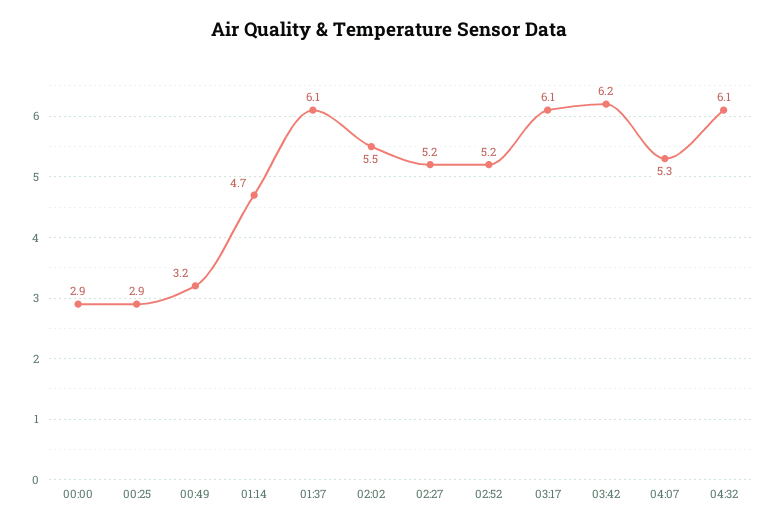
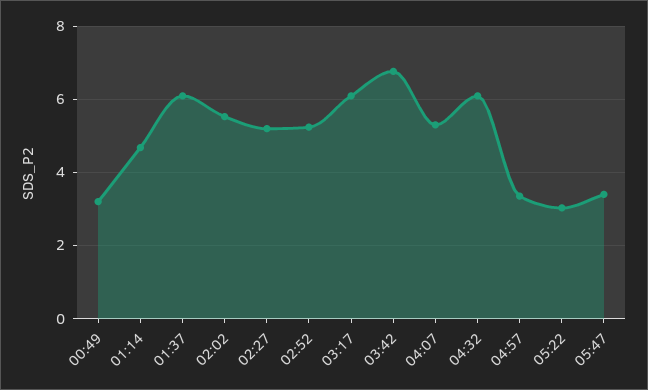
00:00: 2.9 -> none
00:25: 2.9 -> none
03:42: 6.2 -> 6.8
04:57: none -> 3.4
05:22: none -> 3
05:47: none -> 3.4

